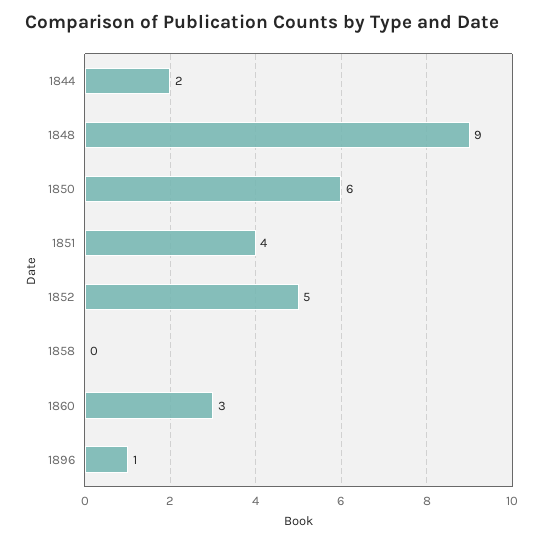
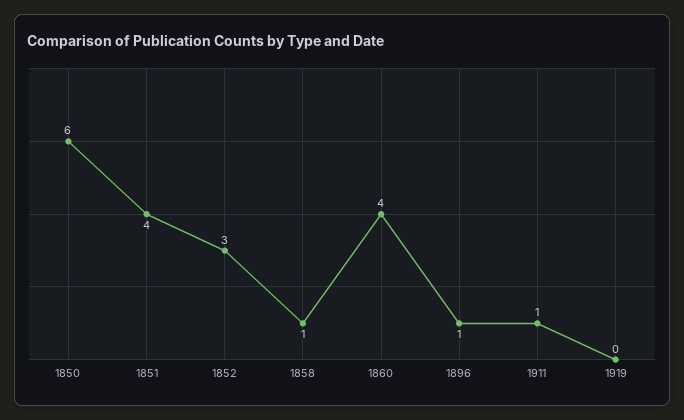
1844: 2 -> none
1848: 9 -> none
1852: 5 -> 3
1858: 0 -> 1
1860: 3 -> 4
1911: none -> 1
1919: none -> 0

